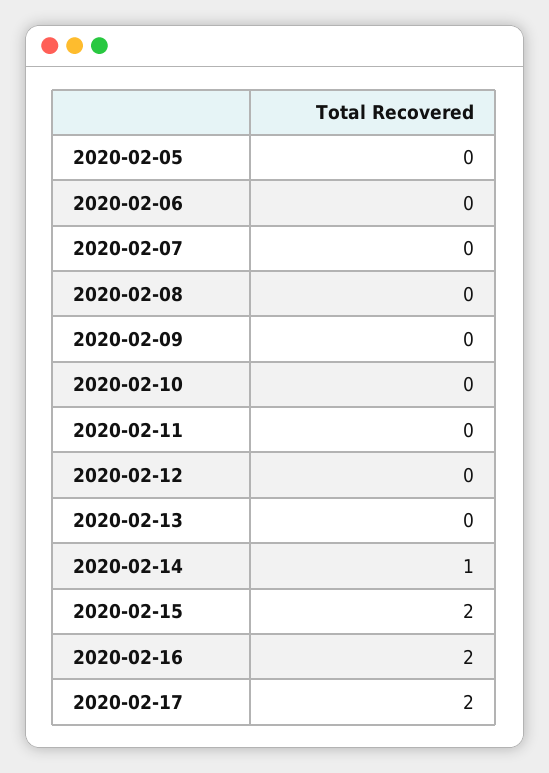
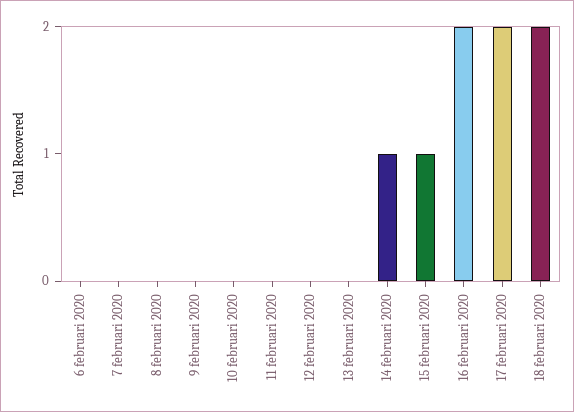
2020-02-05: 0 -> none
2020-02-15: 2 -> 1
18 februari 2020: none -> 2

